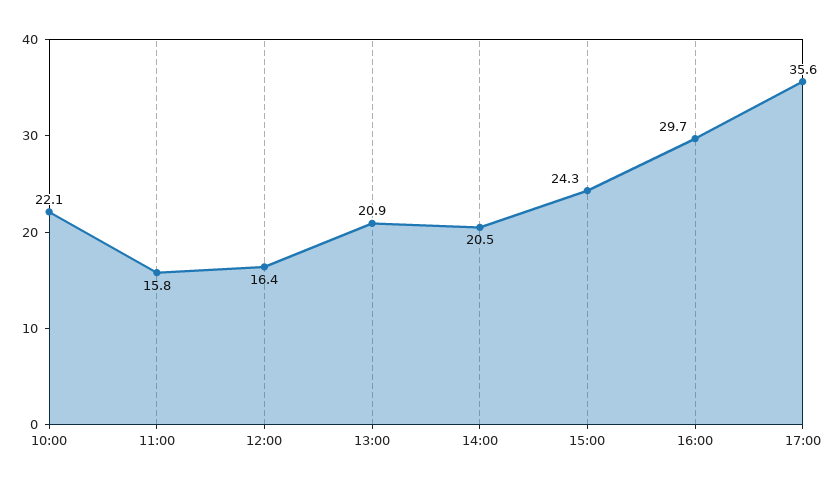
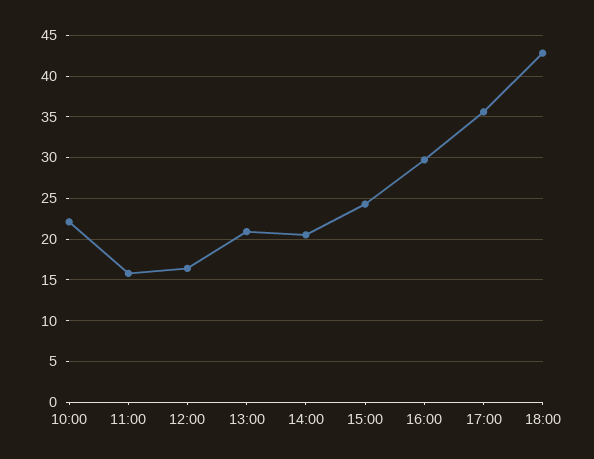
18:00: none -> 43

